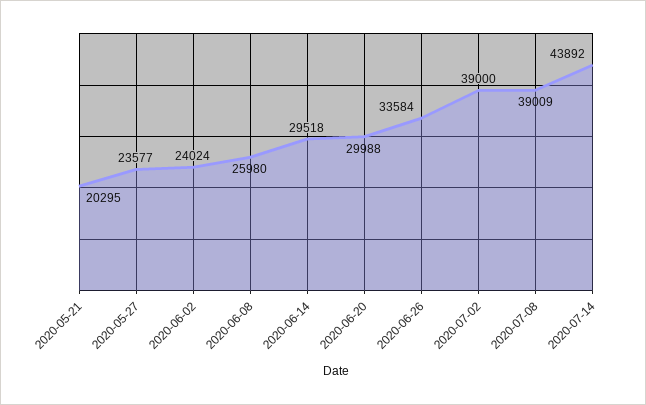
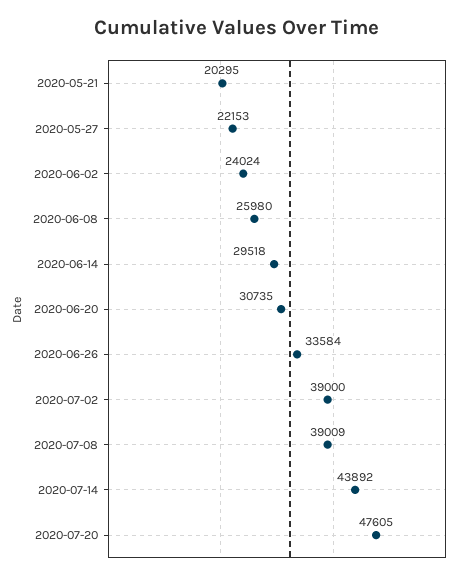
2020-05-27: 23577 -> 22153
2020-06-20: 29988 -> 30735
2020-07-20: none -> 47605

